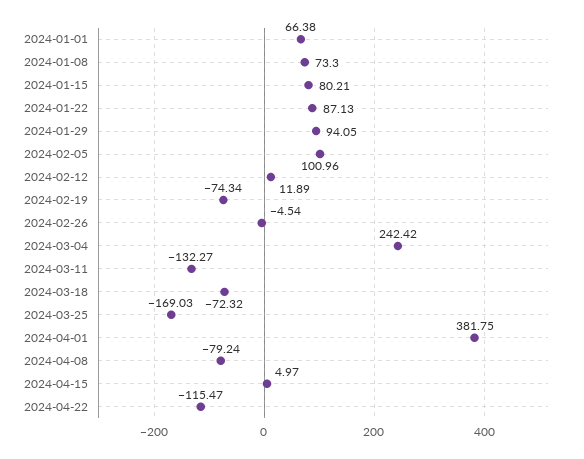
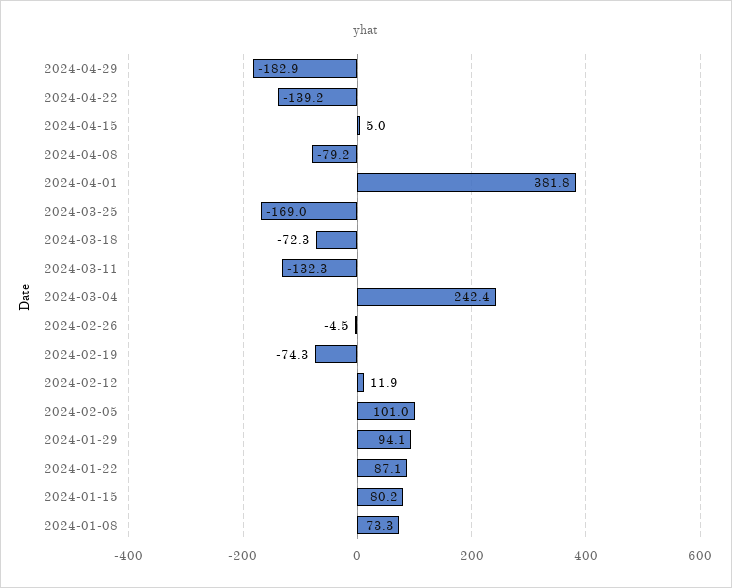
2024-01-01: 66.38 -> none
2024-04-22: -115.47 -> -139.2
2024-04-29: none -> -182.9

